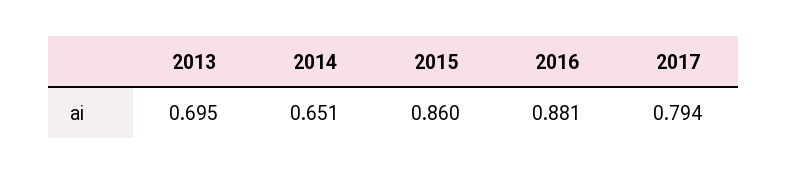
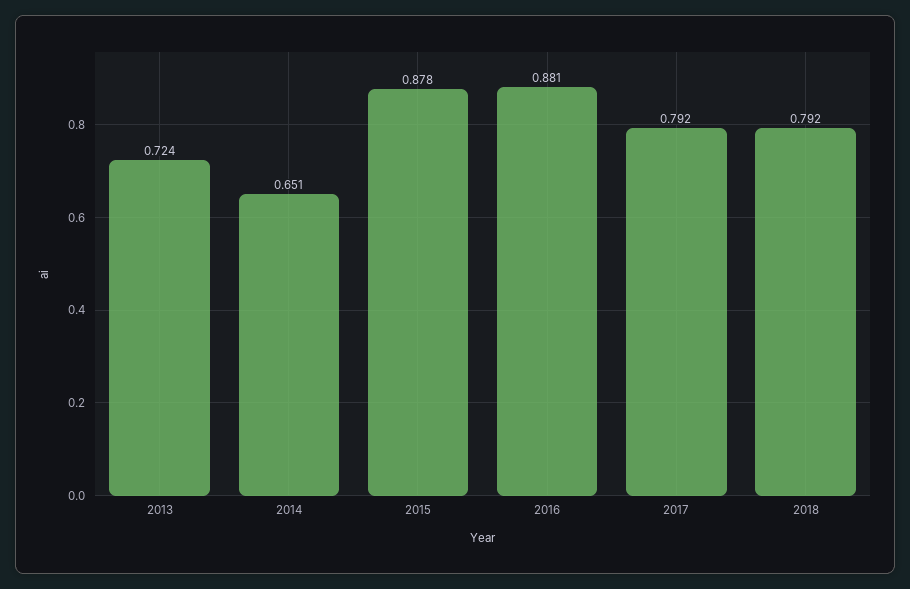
2013: 0.695 -> 0.724
2015: 0.86 -> 0.878
2017: 0.794 -> 0.792
2018: none -> 0.792

